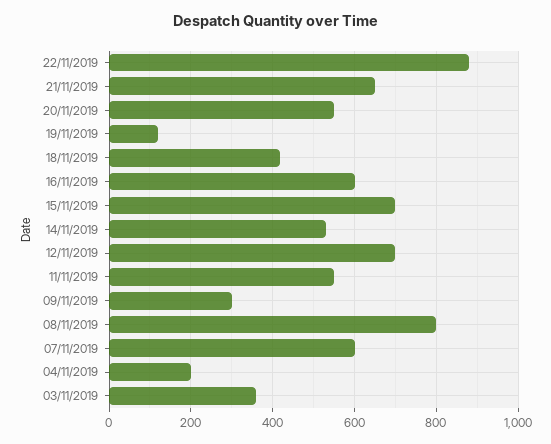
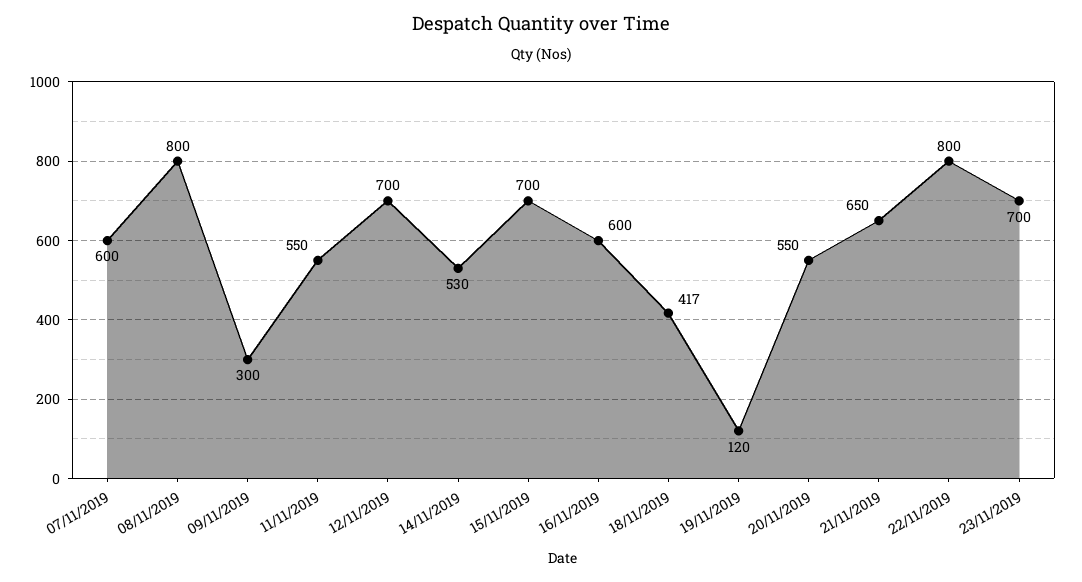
22/11/2019: 880 -> 800
04/11/2019: 200 -> none
03/11/2019: 360 -> none
23/11/2019: none -> 700

